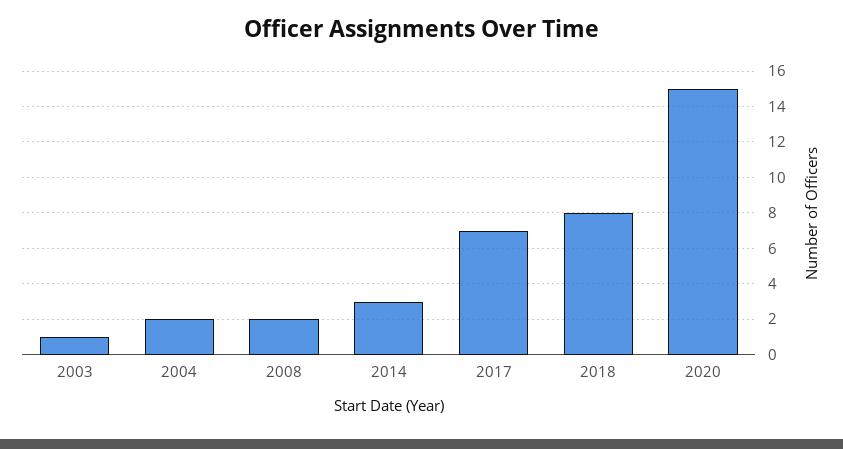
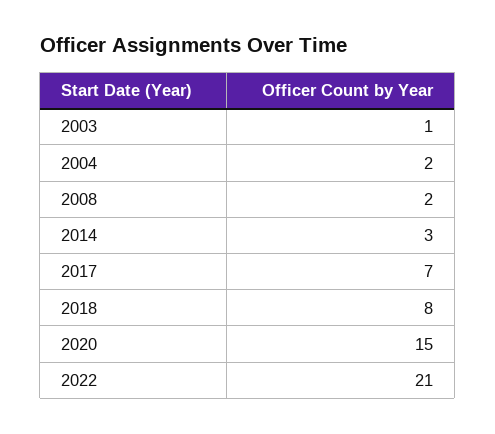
2022: none -> 21

